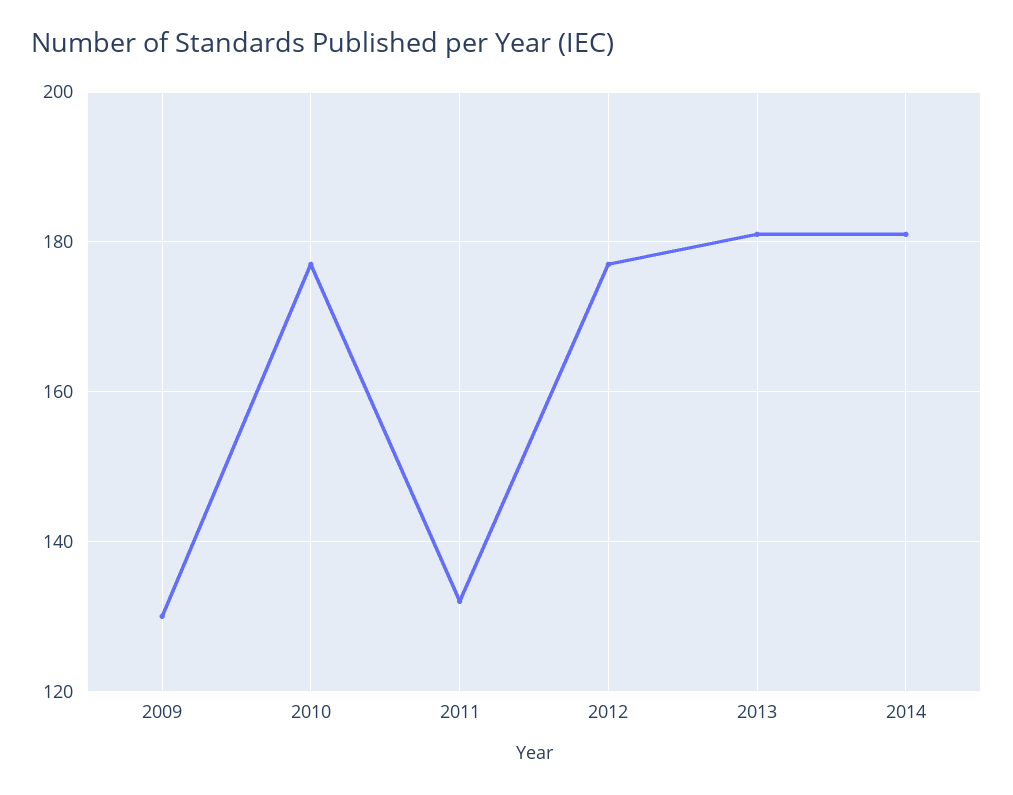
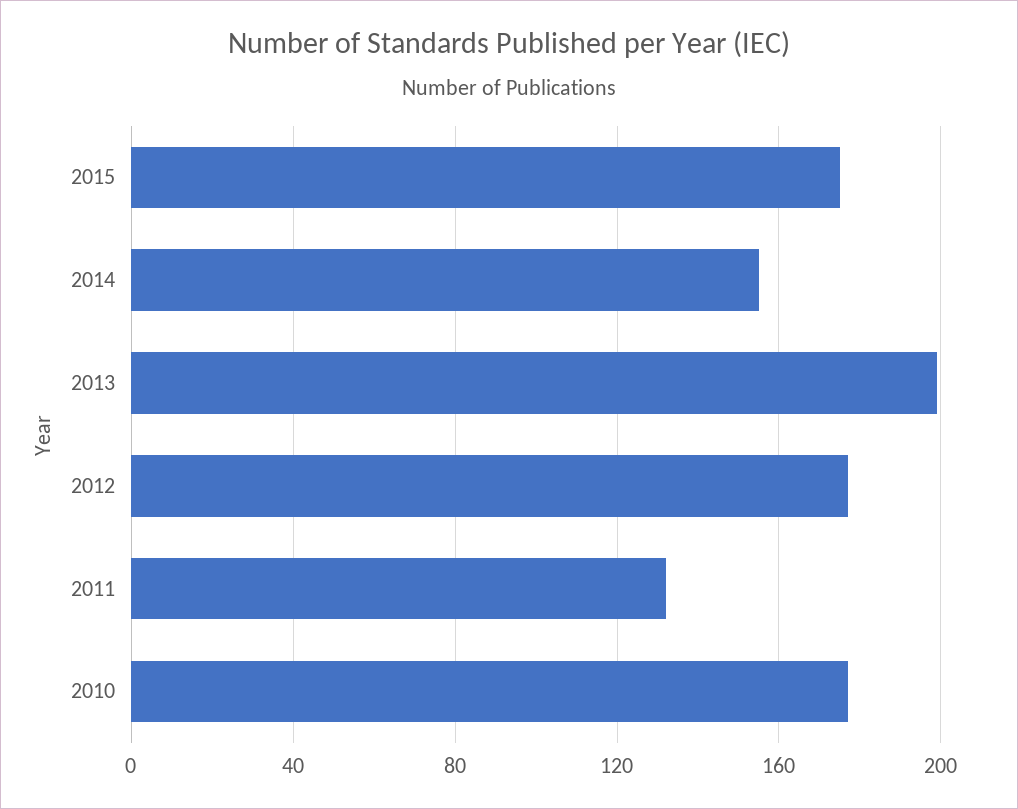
2009: 130 -> none
2013: 180 -> 200
2014: 180 -> 155
2015: none -> 175

